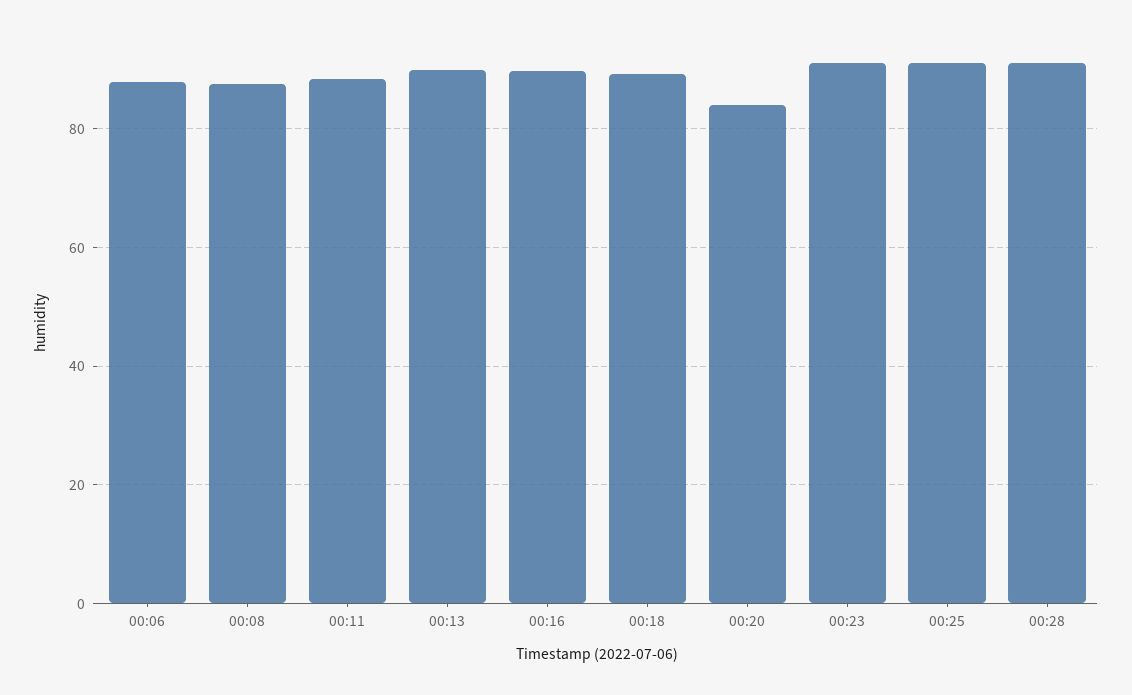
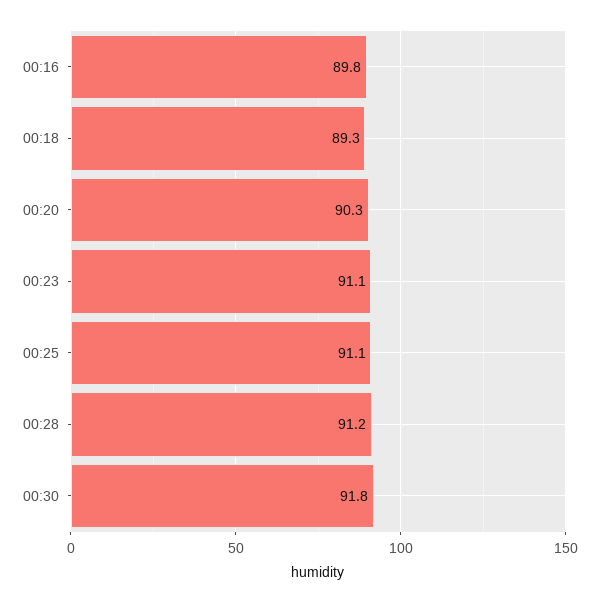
00:06: 88 -> none
00:08: 88 -> none
00:11: 88 -> none
00:13: 90 -> none
00:20: 84 -> 90.3
00:30: none -> 91.8

